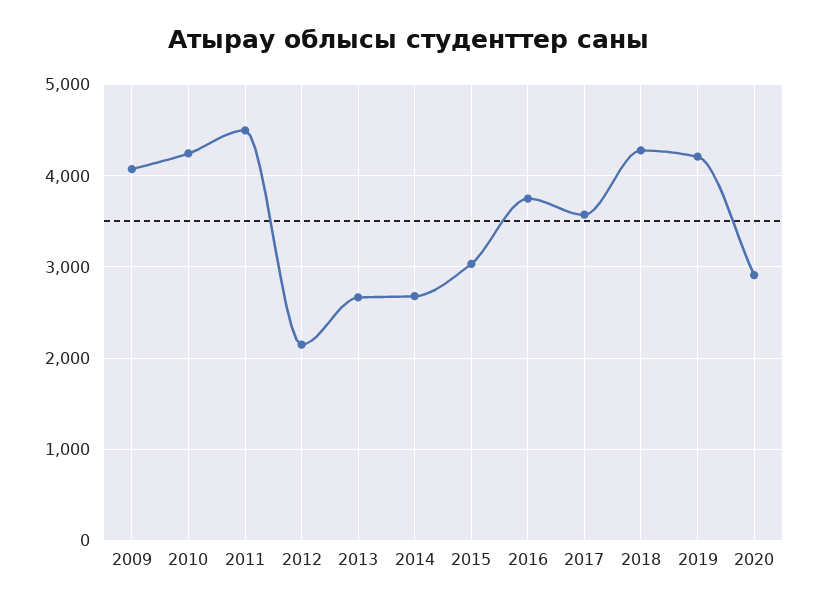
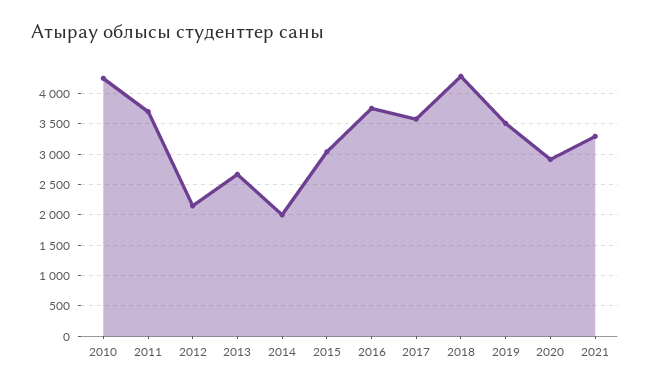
2009: 4100 -> none
2011: 4500 -> 3700
2014: 2700 -> 2000
2019: 4200 -> 3500
2021: none -> 3300

